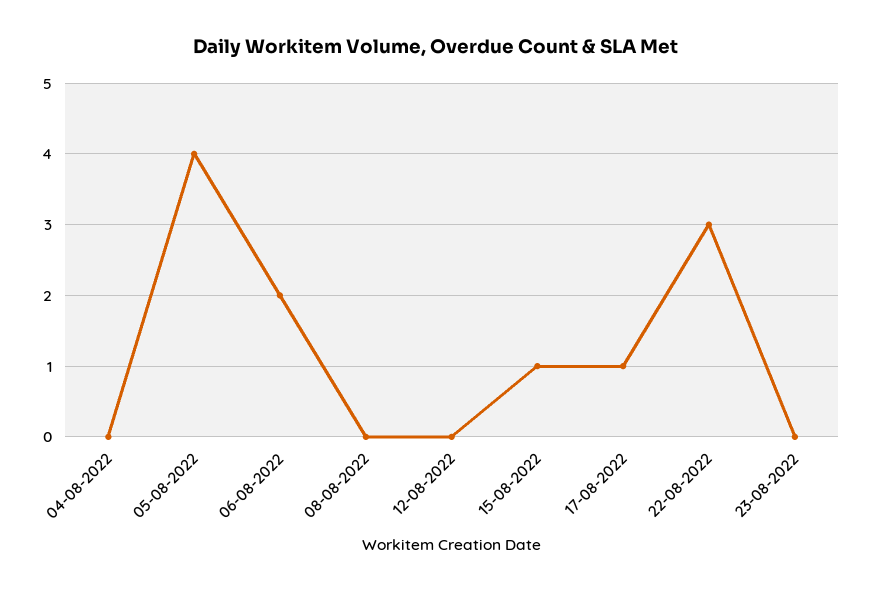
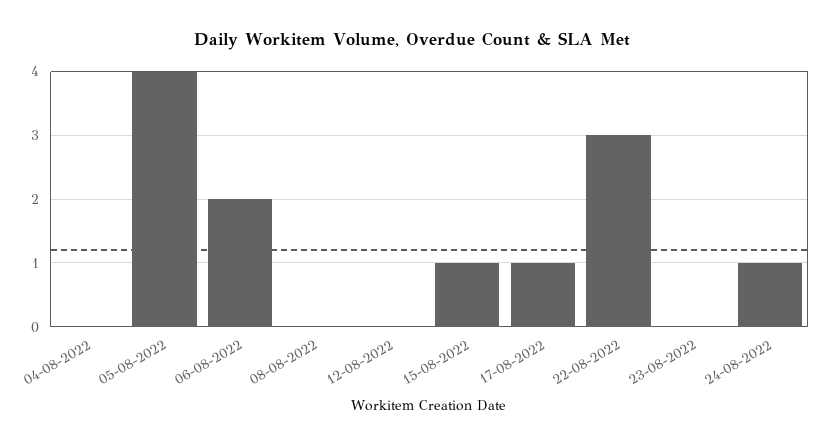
24-08-2022: none -> 1

